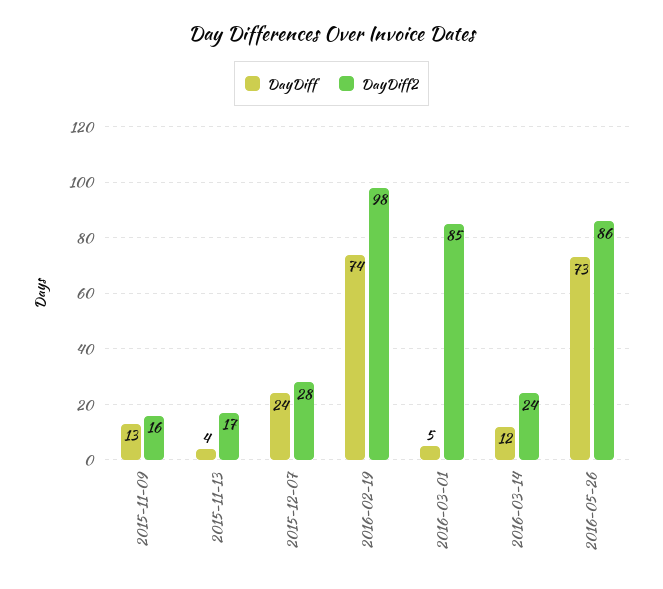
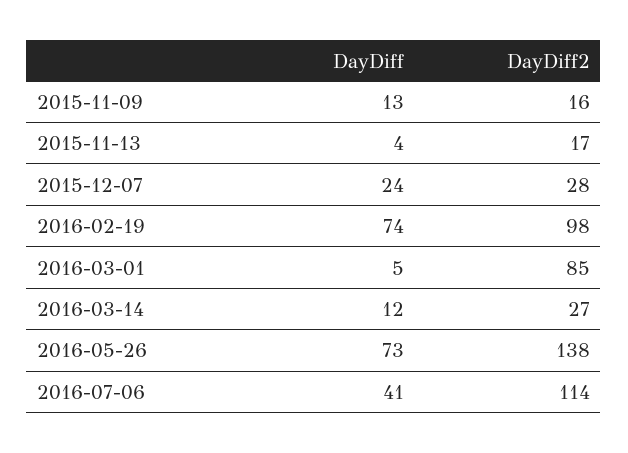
DayDiff2, 2016-03-14: 24 -> 27
DayDiff2, 2016-05-26: 86 -> 138
DayDiff, 2016-07-06: none -> 41
DayDiff2, 2016-07-06: none -> 114

